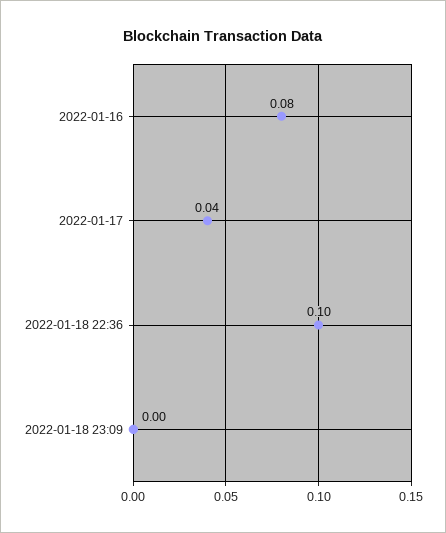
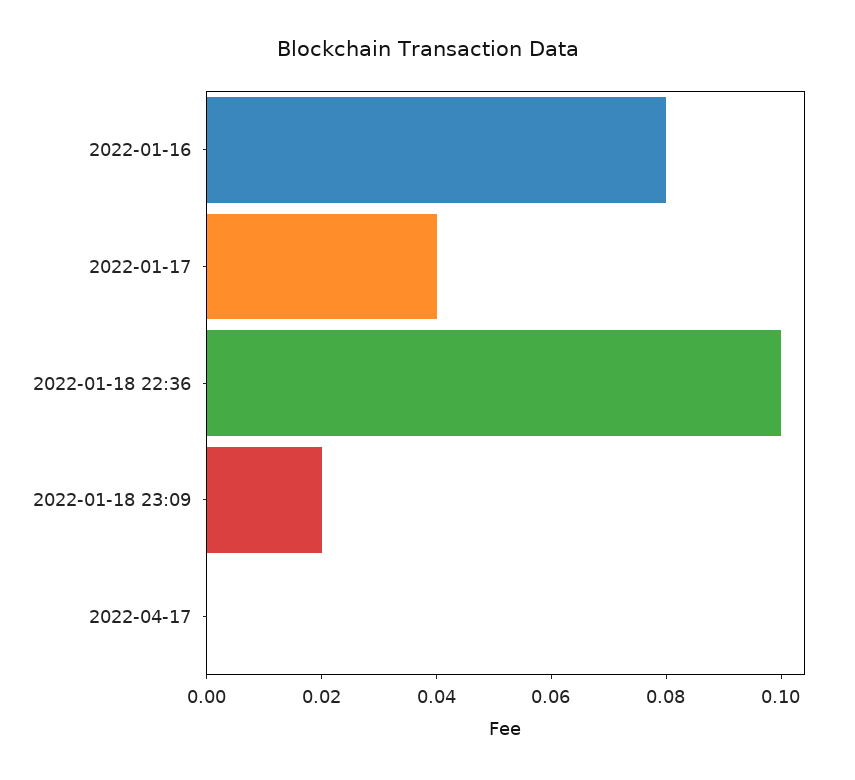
2022-01-18 23:09: 0 -> 0.02
2022-04-17: none -> 0

